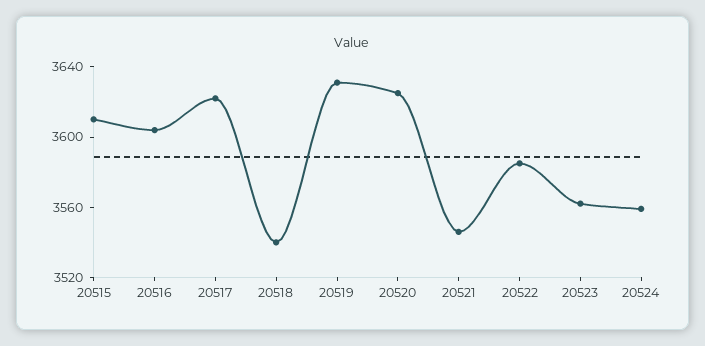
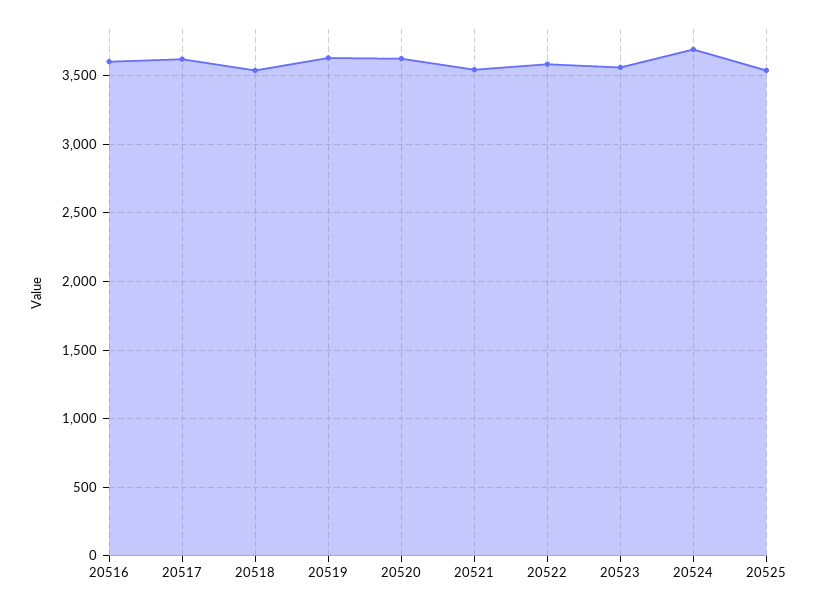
20515: 3610 -> none
20524: 3560 -> 3700
20525: none -> 3550

